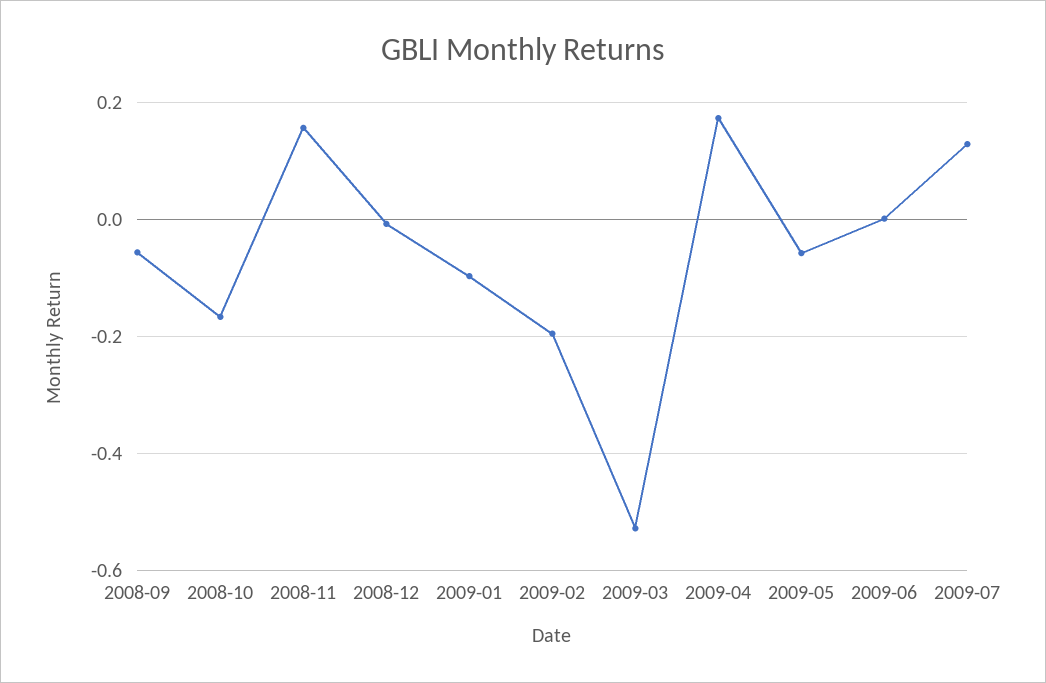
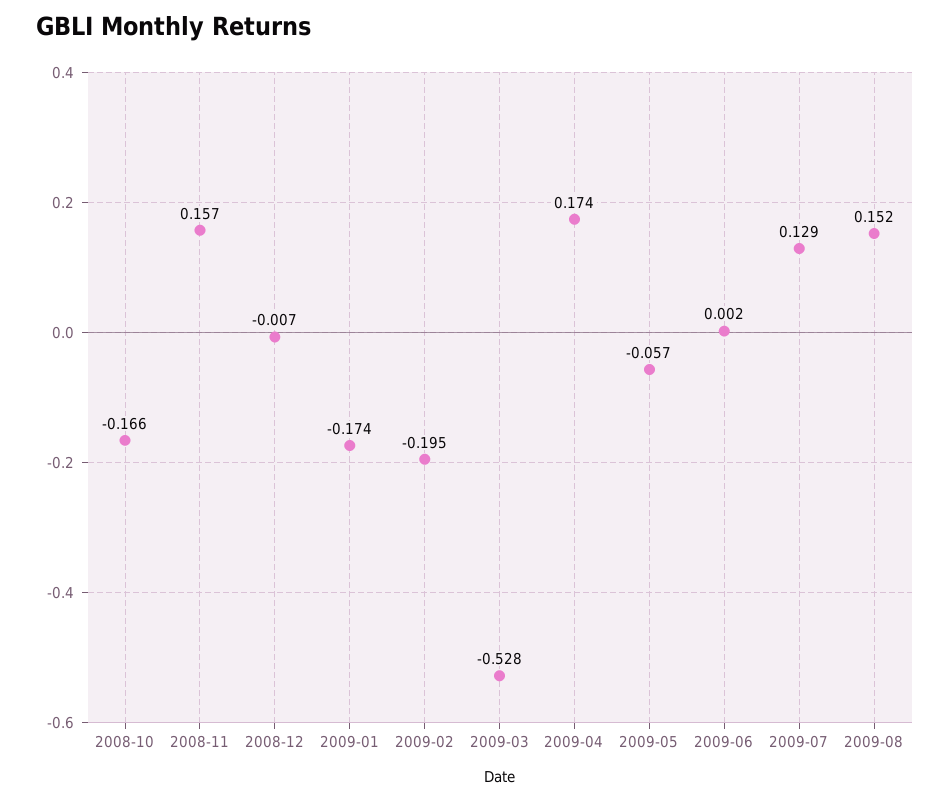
2008-09: -0.06 -> none
2009-01: -0.1 -> -0.174
2009-08: none -> 0.152

